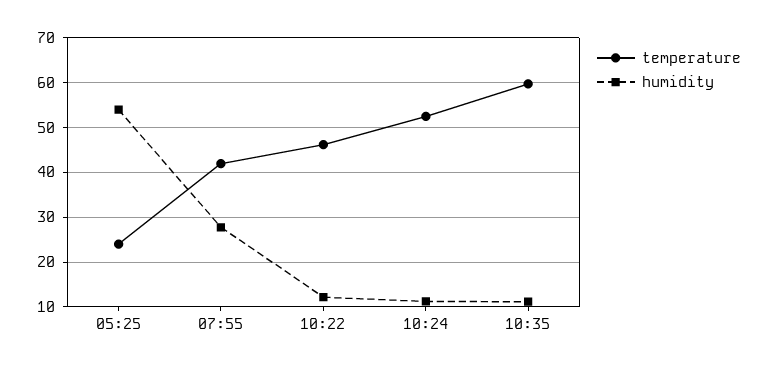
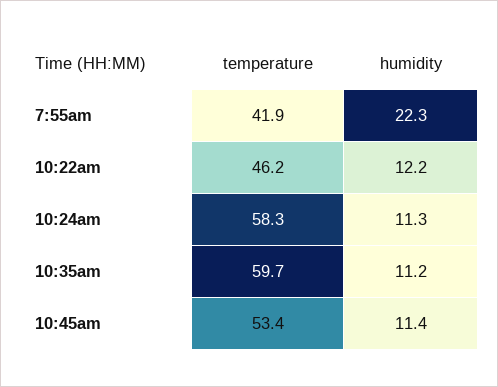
temperature, 05:25: 24 -> none
humidity, 05:25: 54 -> none
humidity, 07:55: 28 -> 22.3
temperature, 10:24: 52 -> 58.3
temperature, 10:45am: none -> 53.4
humidity, 10:45am: none -> 11.4

